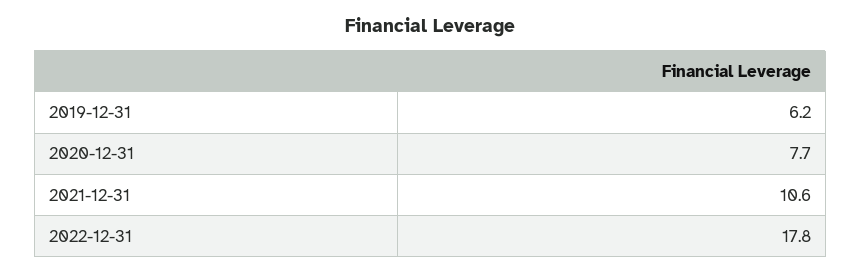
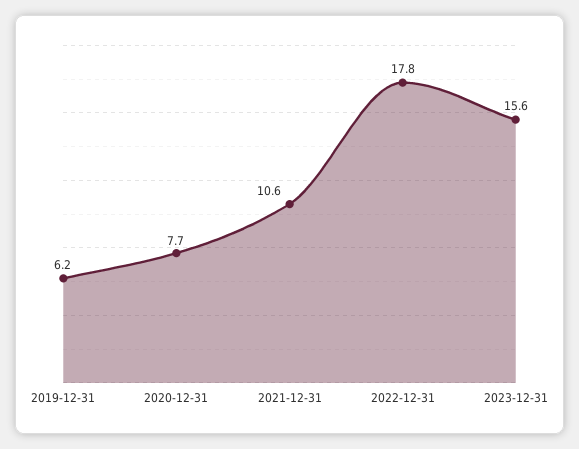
2023-12-31: none -> 15.6

